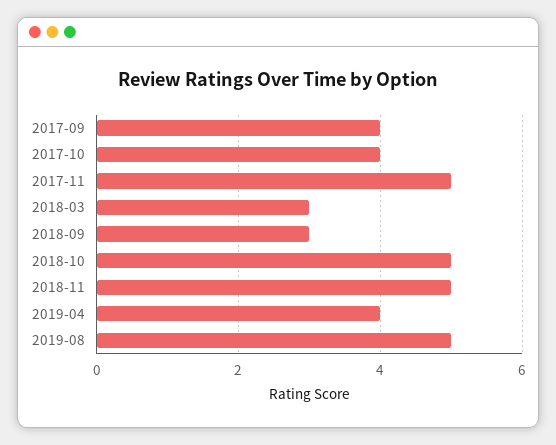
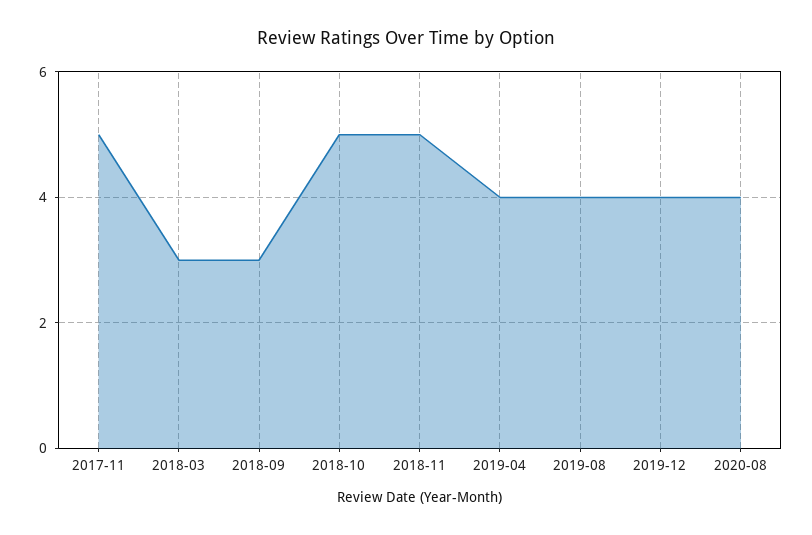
2017-09: 4 -> none
2017-10: 4 -> none
2019-08: 5 -> 4
2019-12: none -> 4
2020-08: none -> 4

